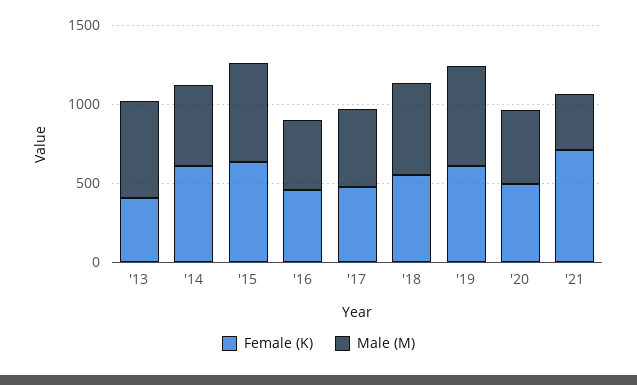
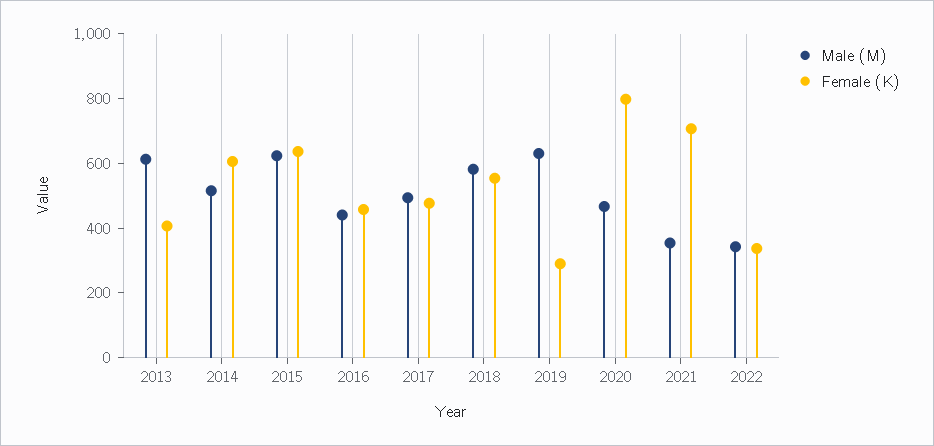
Female (K), '19: 600 -> 300
Female (K), '20: 500 -> 800
Male (M), 2022: none -> 350
Female (K), 2022: none -> 350

